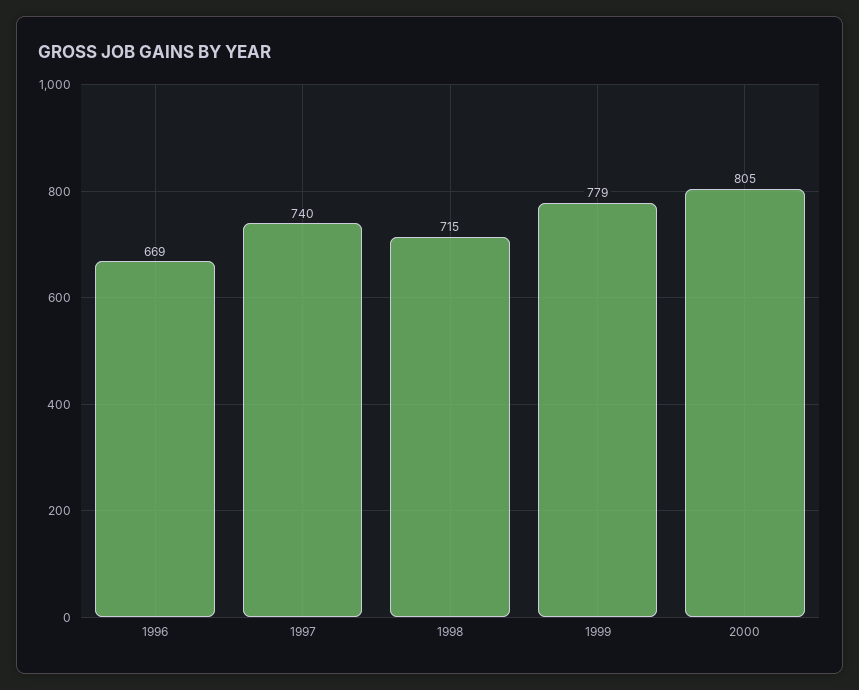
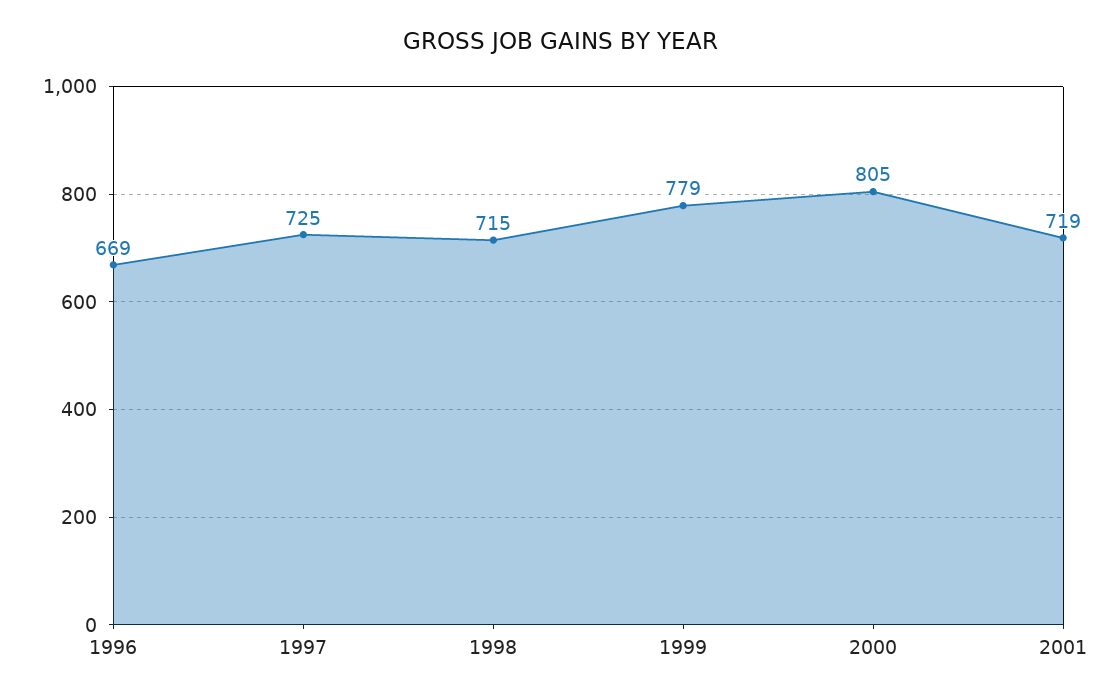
1997: 740 -> 725
2001: none -> 719

